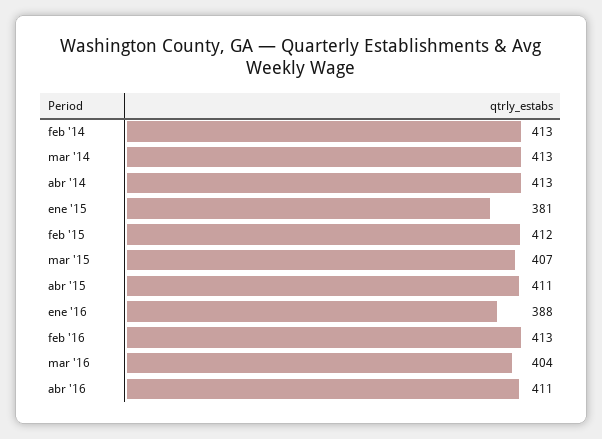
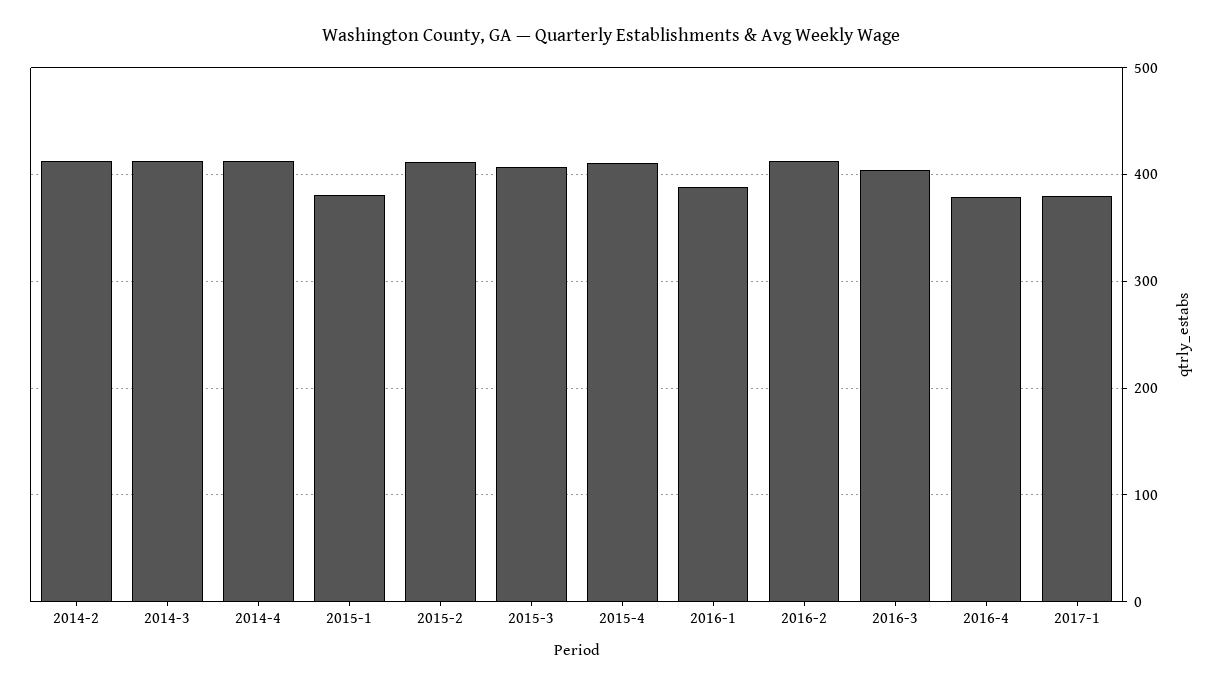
abr '16: 411 -> 380
2017-1: none -> 380

